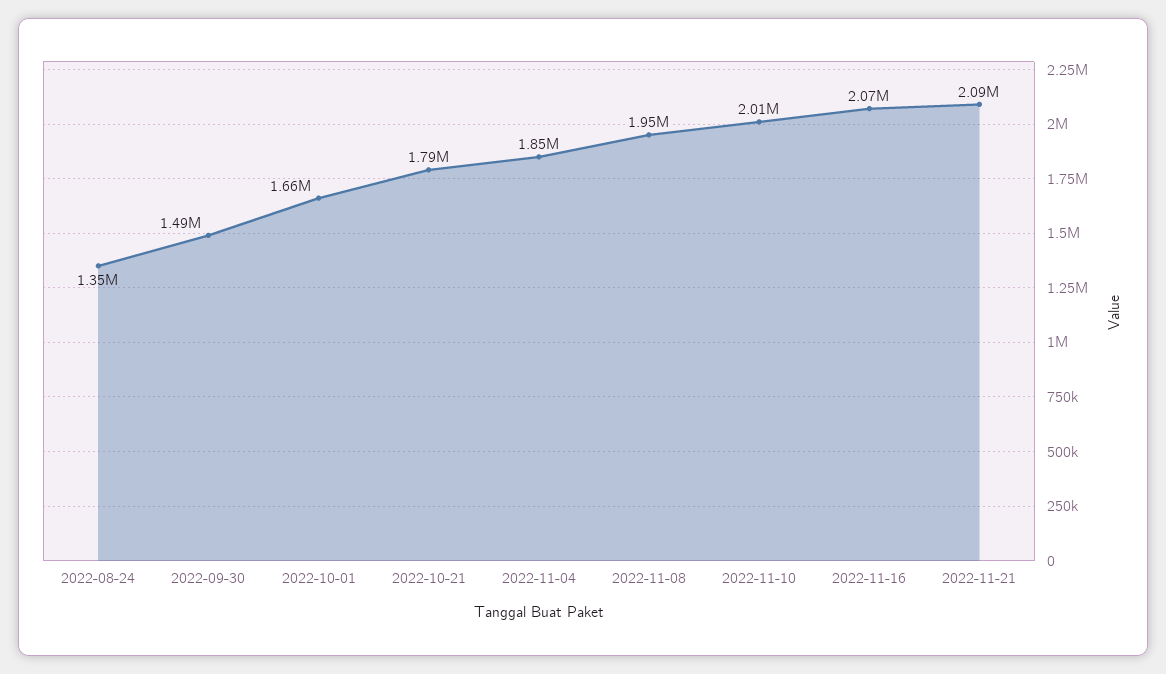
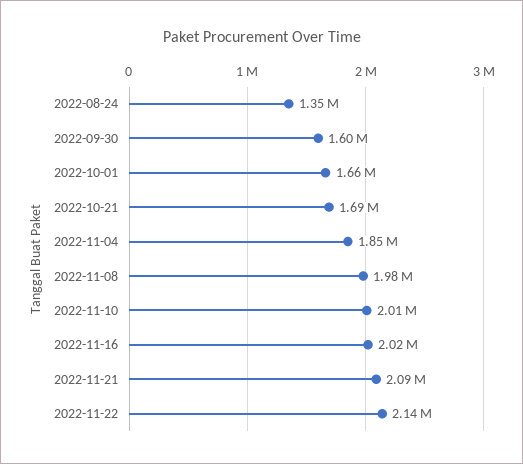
2022-09-30: 1490000 -> 1600000
2022-10-21: 1790000 -> 1690000
2022-11-08: 1950000 -> 1980000
2022-11-16: 2070000 -> 2020000
2022-11-22: none -> 2140000

